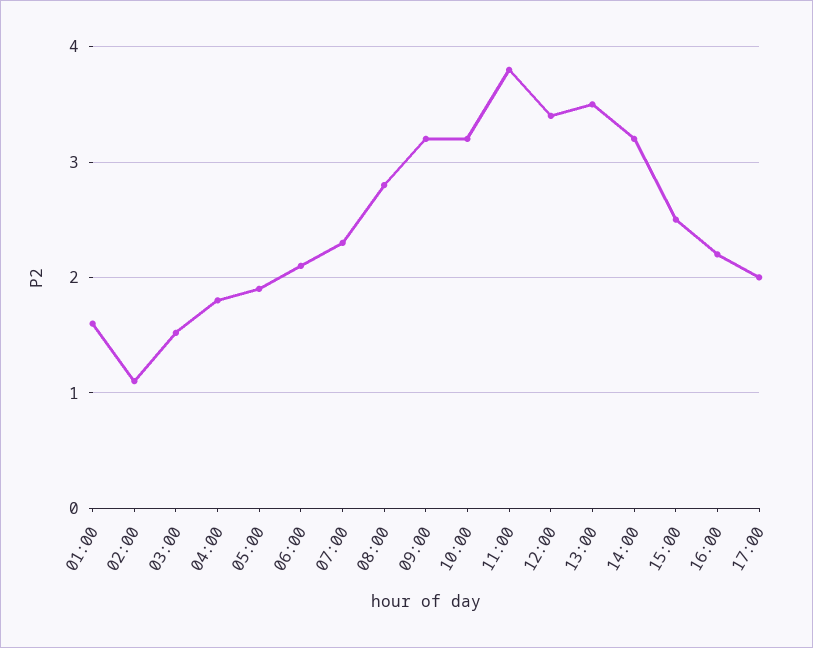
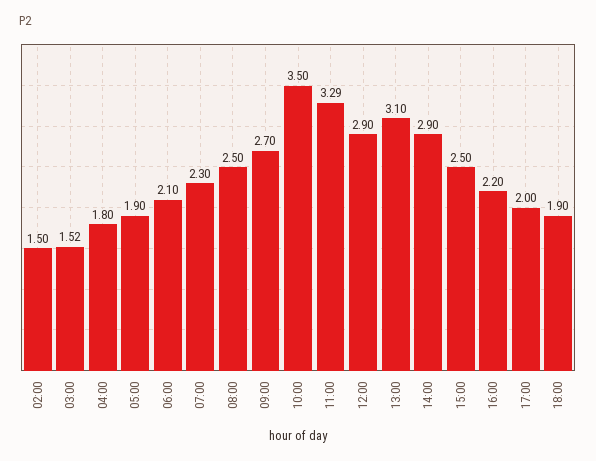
01:00: 1.6 -> none
02:00: 1.1 -> 1.5
08:00: 2.8 -> 2.5
09:00: 3.2 -> 2.7
10:00: 3.2 -> 3.5
11:00: 3.8 -> 3.29
12:00: 3.4 -> 2.9
13:00: 3.5 -> 3.1
14:00: 3.2 -> 2.9
18:00: none -> 1.9

